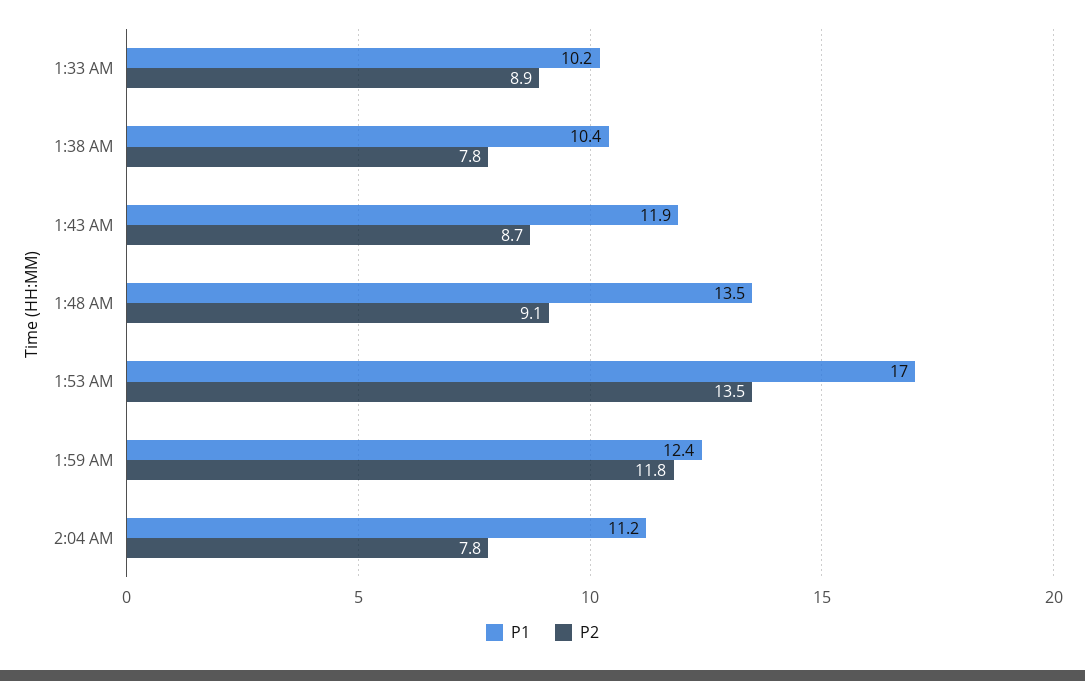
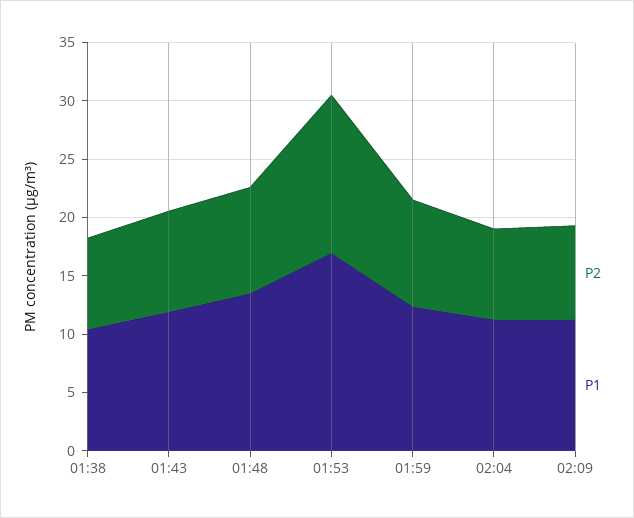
P1, 1:33 AM: 10.2 -> none
P2, 1:33 AM: 8.9 -> none
P2, 1:59 AM: 11.8 -> 9
P2, 02:09: none -> 8
P1, 02:09: none -> 11

